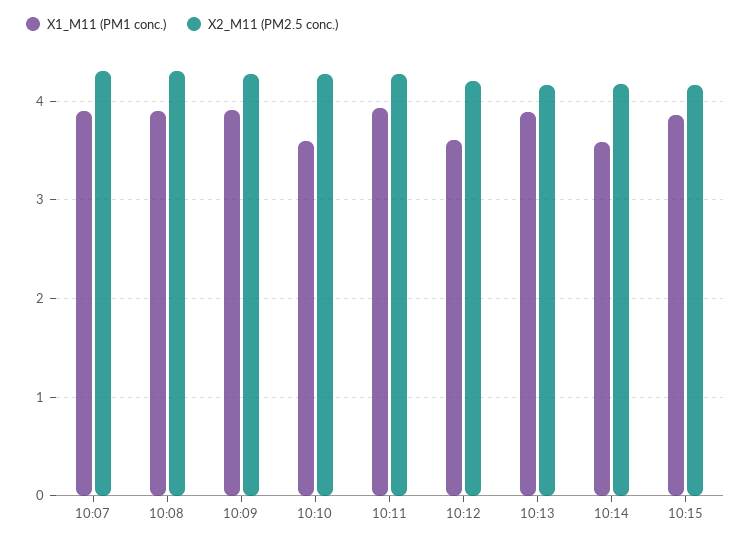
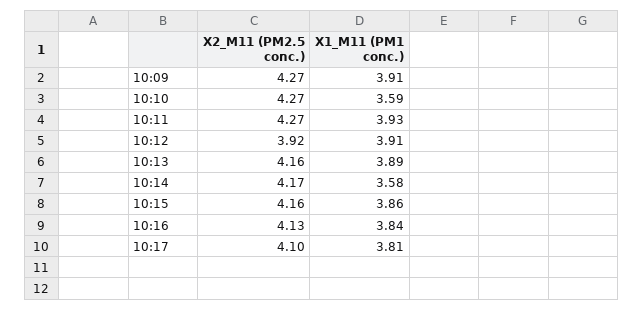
X1_M11 (PM1 conc.), 10:07: 3.9 -> none
X2_M11 (PM2.5 conc.), 10:07: 4.3 -> none
X1_M11 (PM1 conc.), 10:08: 3.9 -> none
X2_M11 (PM2.5 conc.), 10:08: 4.3 -> none
X1_M11 (PM1 conc.), 10:12: 3.6 -> 3.91
X2_M11 (PM2.5 conc.), 10:12: 4.2 -> 3.92
X2_M11 (PM2.5 conc.), 10:16: none -> 4.13
X1_M11 (PM1 conc.), 10:16: none -> 3.84
X2_M11 (PM2.5 conc.), 10:17: none -> 4.1
X1_M11 (PM1 conc.), 10:17: none -> 3.81

